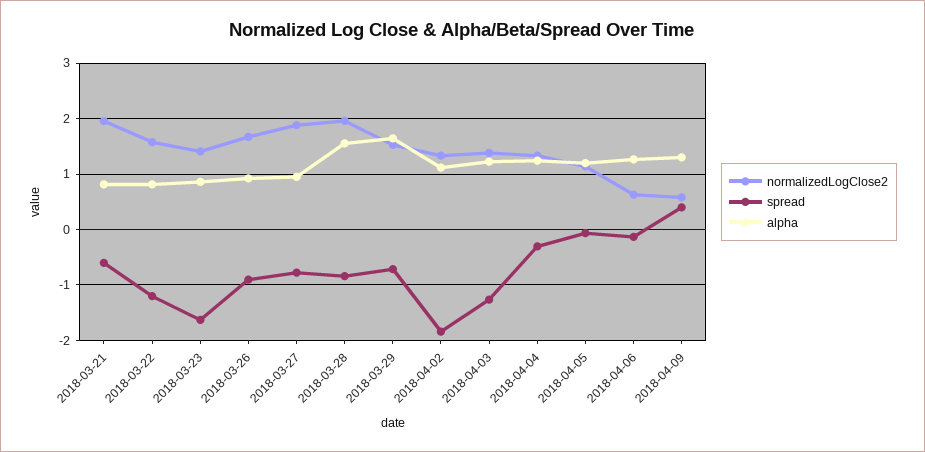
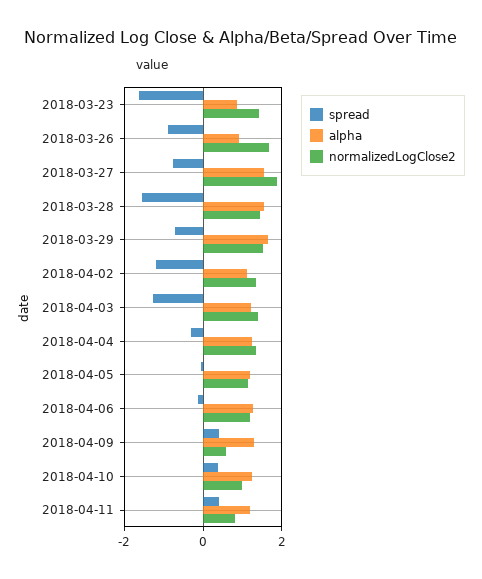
normalizedLogClose2, 2018-03-21: 2 -> none
spread, 2018-03-21: -0.6 -> none
alpha, 2018-03-21: 0.8 -> none
normalizedLogClose2, 2018-03-22: 1.6 -> none
spread, 2018-03-22: -1.2 -> none
alpha, 2018-03-22: 0.8 -> none
alpha, 2018-03-27: 1 -> 1.6
normalizedLogClose2, 2018-03-28: 2 -> 1.4
spread, 2018-03-28: -0.8 -> -1.6
spread, 2018-04-02: -1.8 -> -1.2
normalizedLogClose2, 2018-04-06: 0.6 -> 1.2
spread, 2018-04-10: none -> 0.4
alpha, 2018-04-10: none -> 1.2
normalizedLogClose2, 2018-04-10: none -> 1
spread, 2018-04-11: none -> 0.4
alpha, 2018-04-11: none -> 1.2
normalizedLogClose2, 2018-04-11: none -> 0.8

